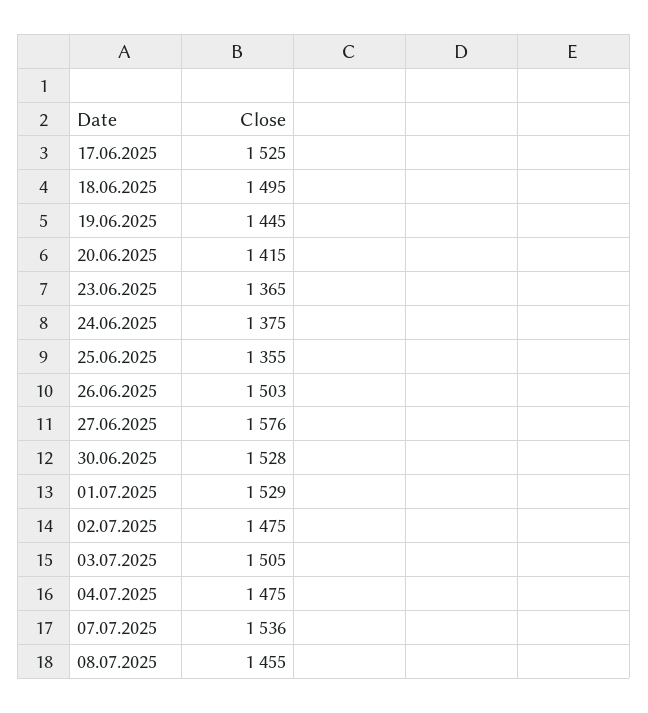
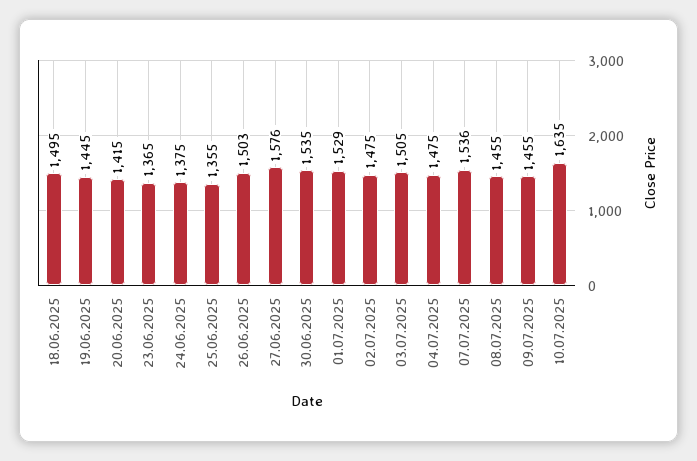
17.06.2025: 1525 -> none
30.06.2025: 1528 -> 1535
09.07.2025: none -> 1455
10.07.2025: none -> 1635

